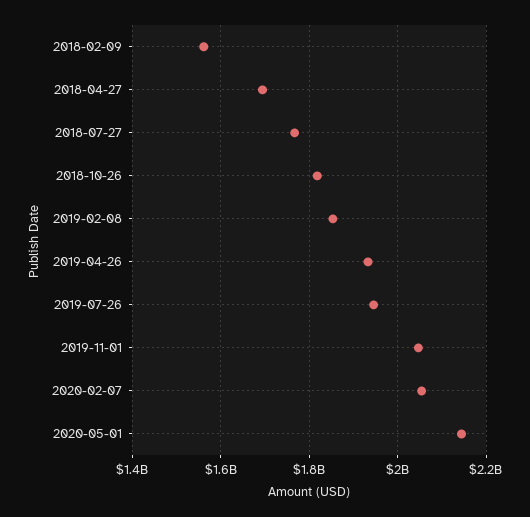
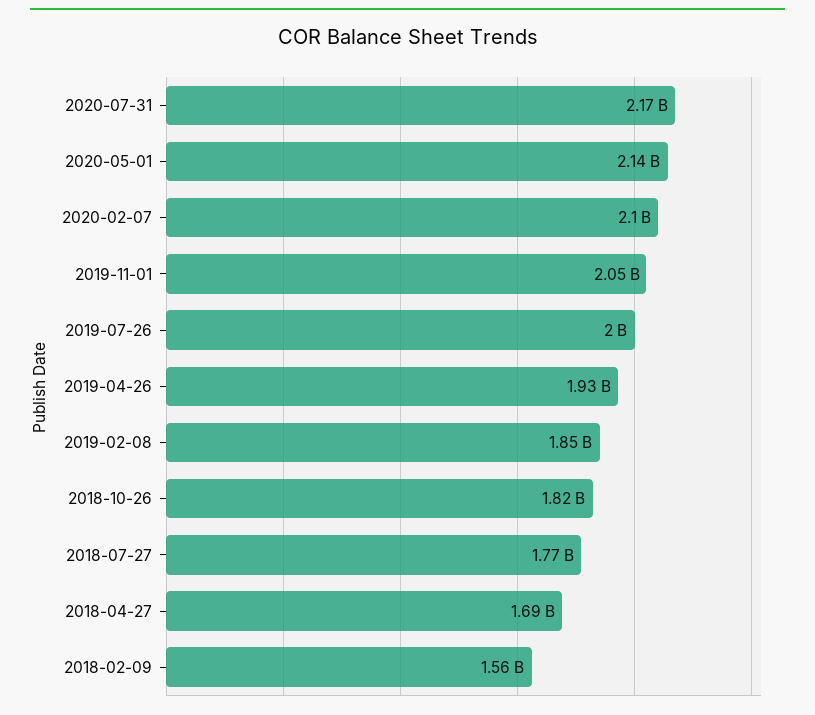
2019-07-26: 1940000000 -> 2000000000
2020-02-07: 2060000000 -> 2100000000
2020-07-31: none -> 2170000000

